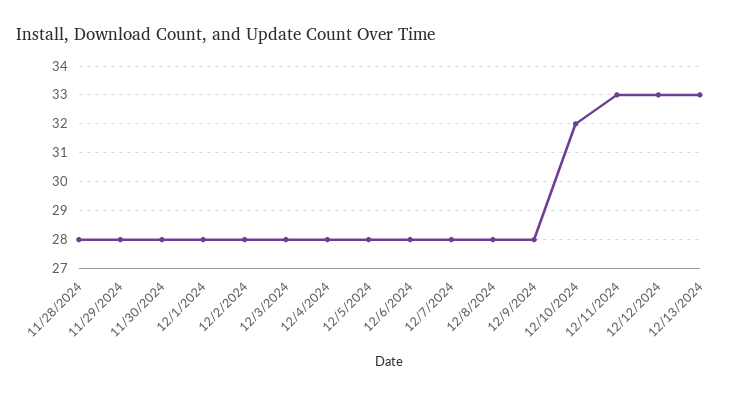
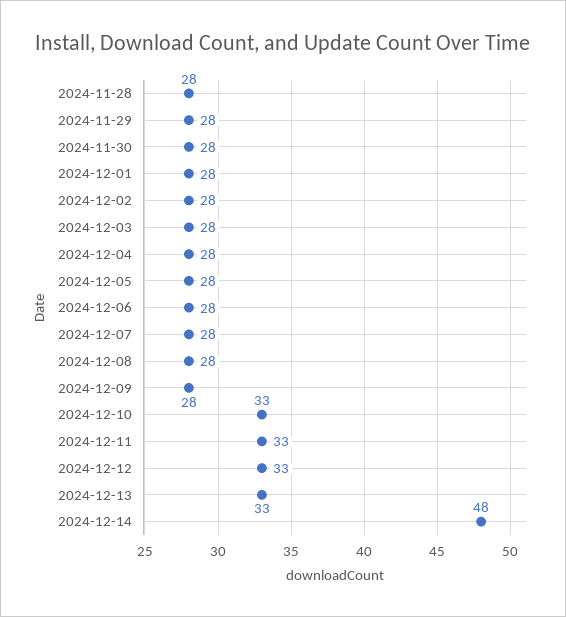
12/10/2024: 32 -> 33
2024-12-14: none -> 48

